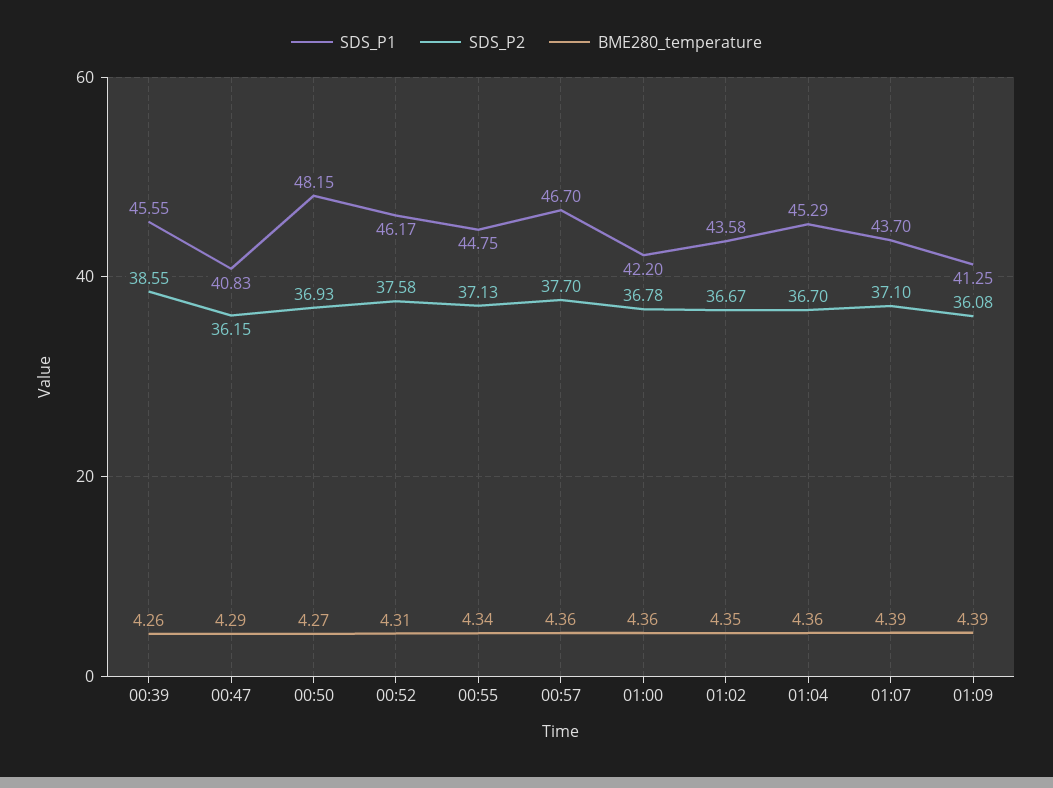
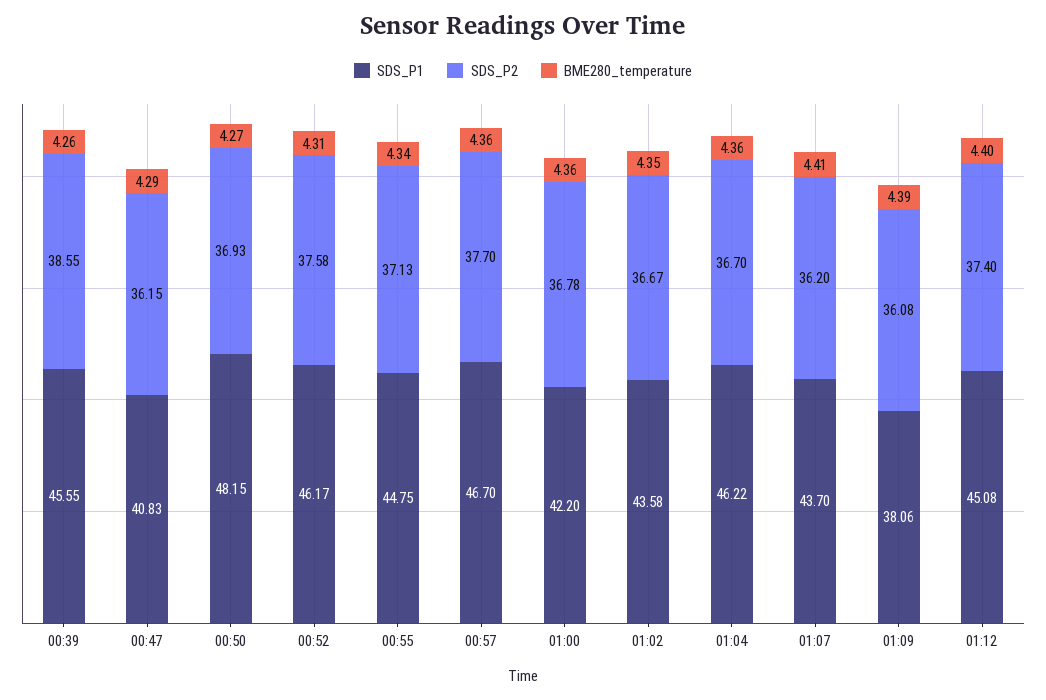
SDS_P1, 01:04: 45.29 -> 46.22
SDS_P2, 01:07: 37.1 -> 36.2
BME280_temperature, 01:07: 4.39 -> 4.41
SDS_P1, 01:09: 41.25 -> 38.06
SDS_P1, 01:12: none -> 45.08
SDS_P2, 01:12: none -> 37.4
BME280_temperature, 01:12: none -> 4.4

